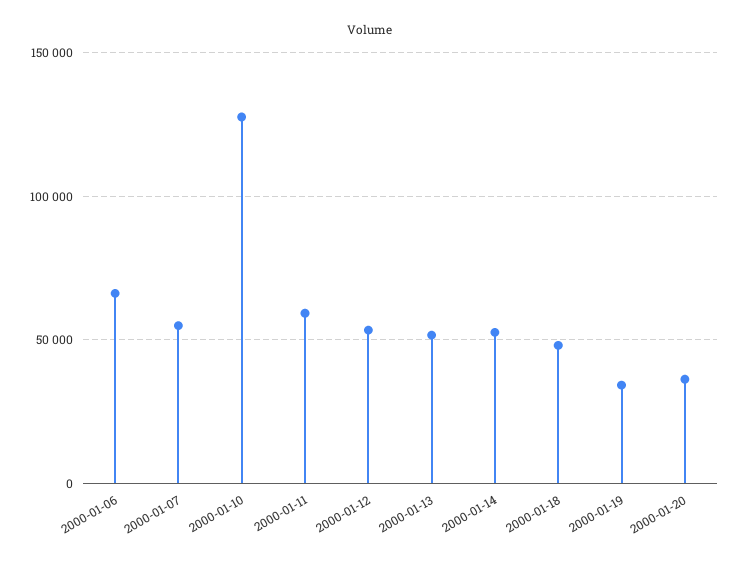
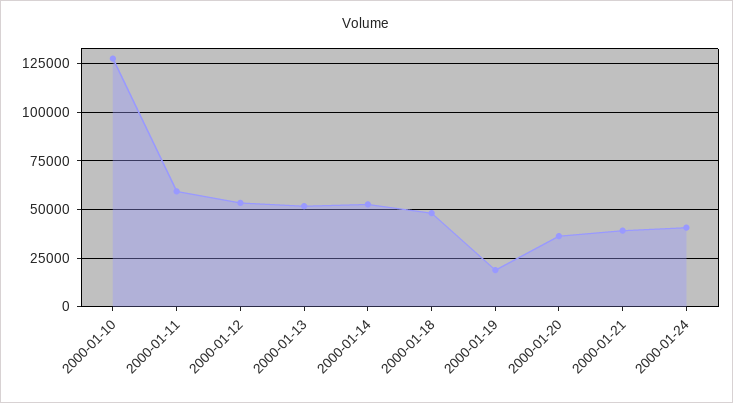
2000-01-06: 65000 -> none
2000-01-07: 55000 -> none
2000-01-19: 35000 -> 20000
2000-01-21: none -> 40000
2000-01-24: none -> 40000

